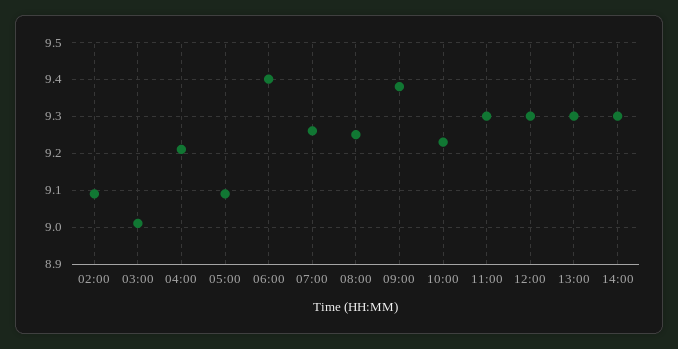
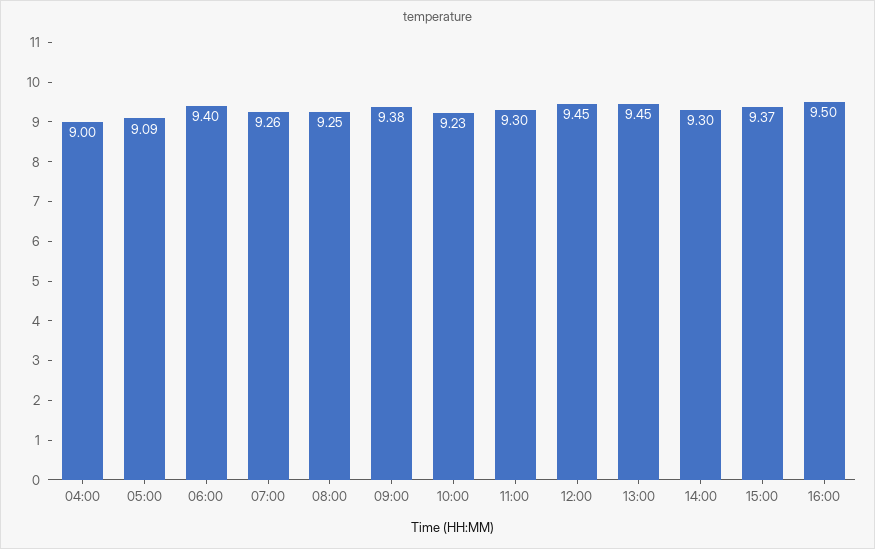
02:00: 9.1 -> none
03:00: 9 -> none
04:00: 9.2 -> 9
12:00: 9.3 -> 9.45
13:00: 9.3 -> 9.45
15:00: none -> 9.37
16:00: none -> 9.5

